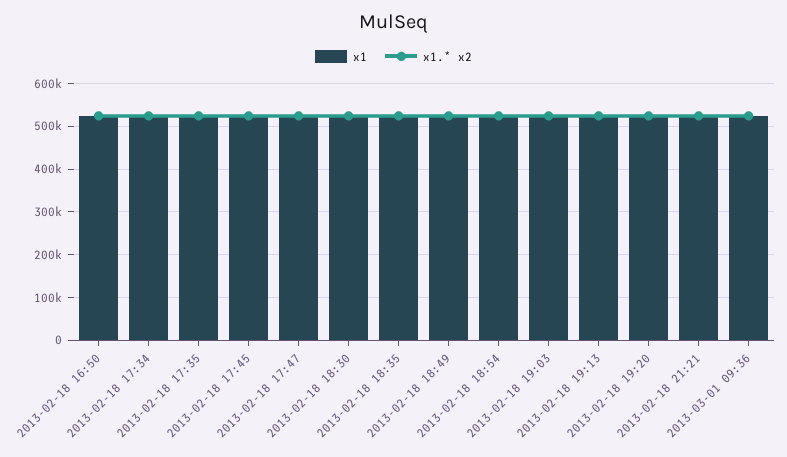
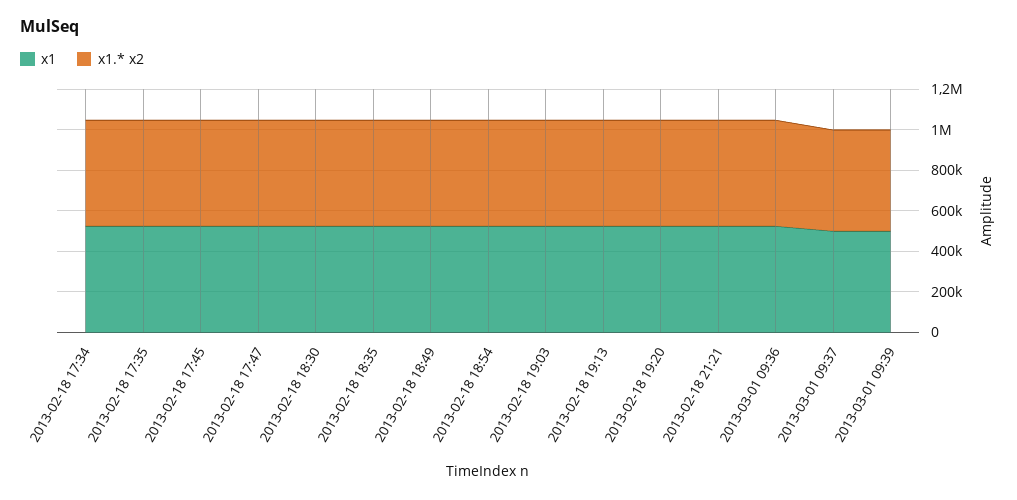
x1, 2013-02-18 16:50: 520000 -> none
x1.* x2, 2013-02-18 16:50: 520000 -> none
x1, 2013-03-01 09:37: none -> 500000
x1.* x2, 2013-03-01 09:37: none -> 500000
x1, 2013-03-01 09:39: none -> 500000
x1.* x2, 2013-03-01 09:39: none -> 500000

